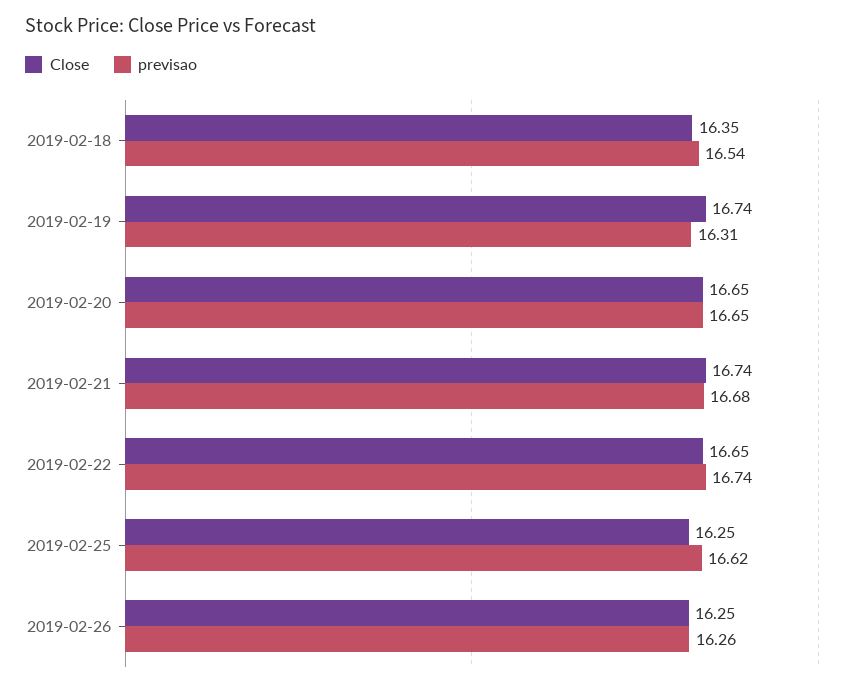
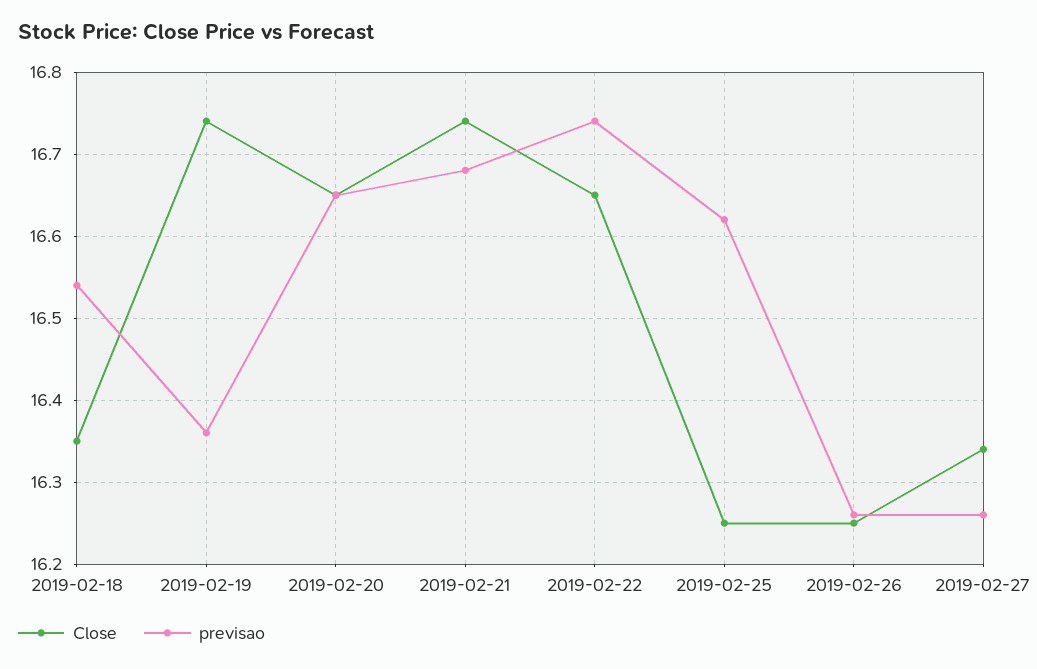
previsao, 2019-02-19: 16.31 -> 16.36
Close, 2019-02-27: none -> 16.34
previsao, 2019-02-27: none -> 16.26

